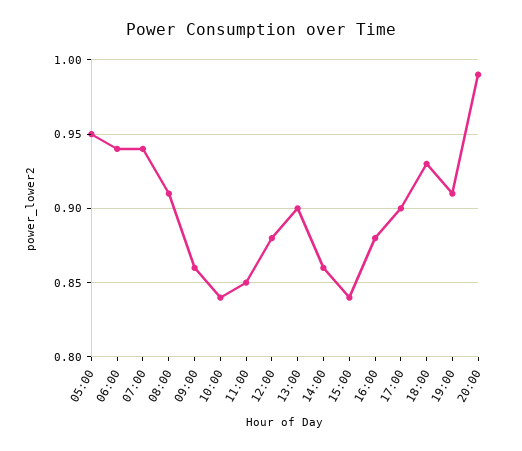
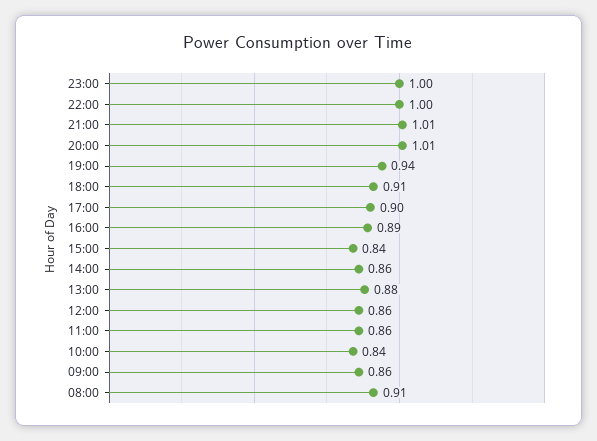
05:00: 0.95 -> none
06:00: 0.94 -> none
07:00: 0.94 -> none
11:00: 0.85 -> 0.86
12:00: 0.88 -> 0.86
13:00: 0.9 -> 0.88
16:00: 0.88 -> 0.89
18:00: 0.93 -> 0.91
19:00: 0.91 -> 0.94
20:00: 0.99 -> 1.01
23:00: none -> 1
22:00: none -> 1
21:00: none -> 1.01

